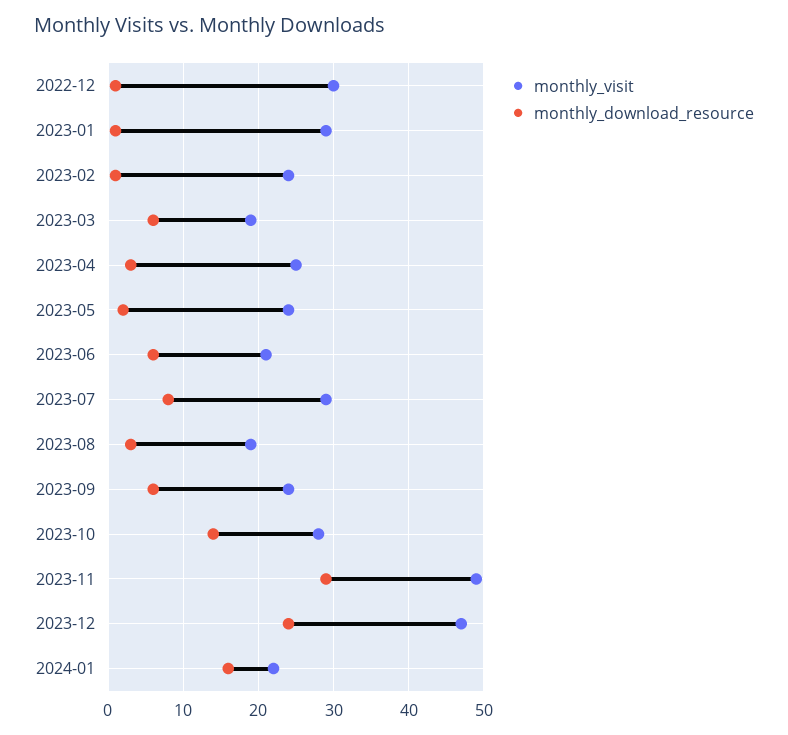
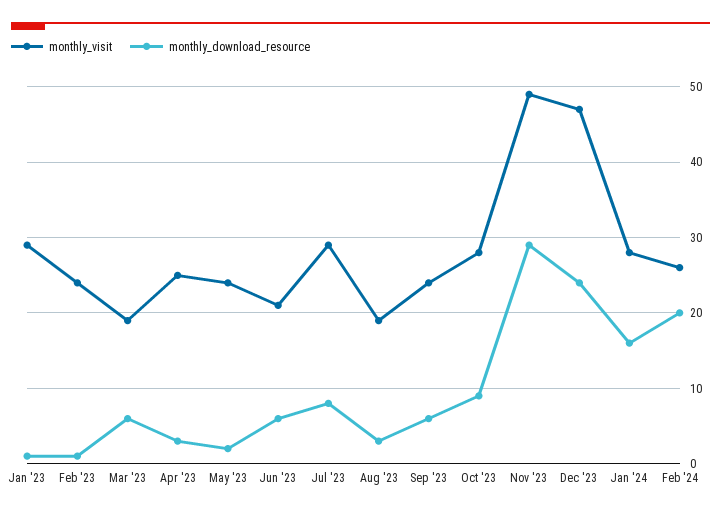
monthly_visit, 2022-12: 30 -> none
monthly_download_resource, 2022-12: 1 -> none
monthly_download_resource, 2023-10: 14 -> 9
monthly_visit, 2024-01: 22 -> 28
monthly_visit, Feb '24: none -> 26
monthly_download_resource, Feb '24: none -> 20

